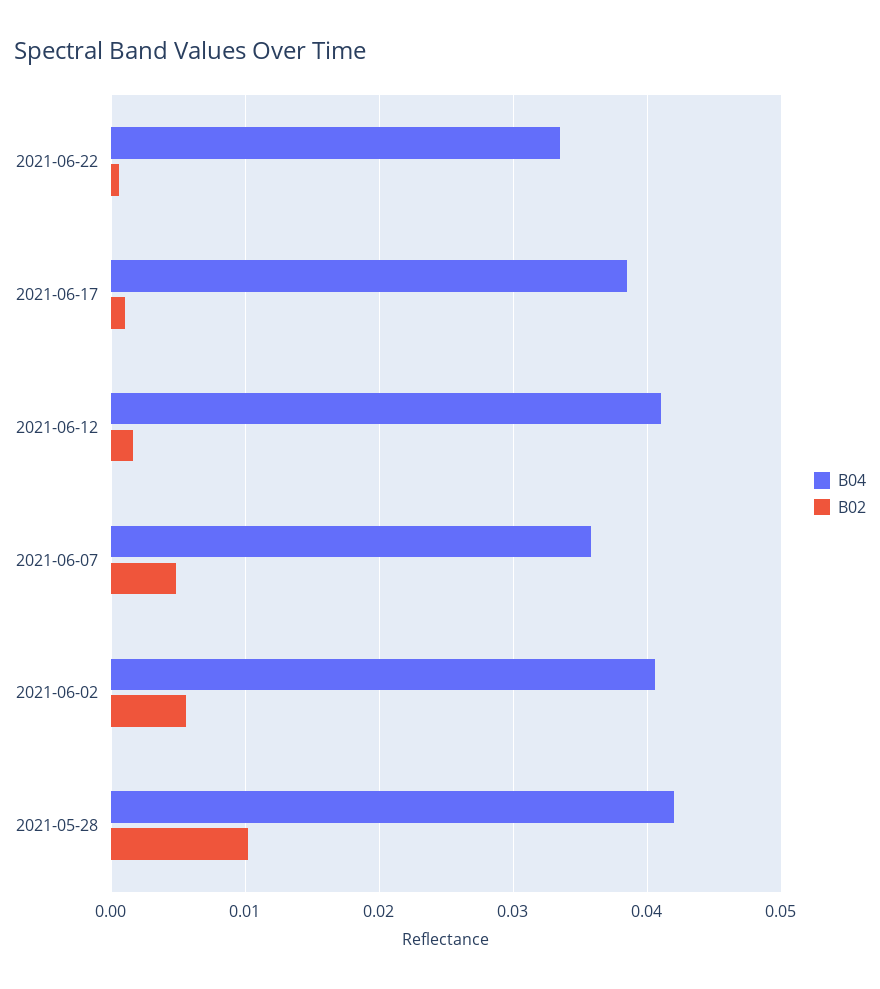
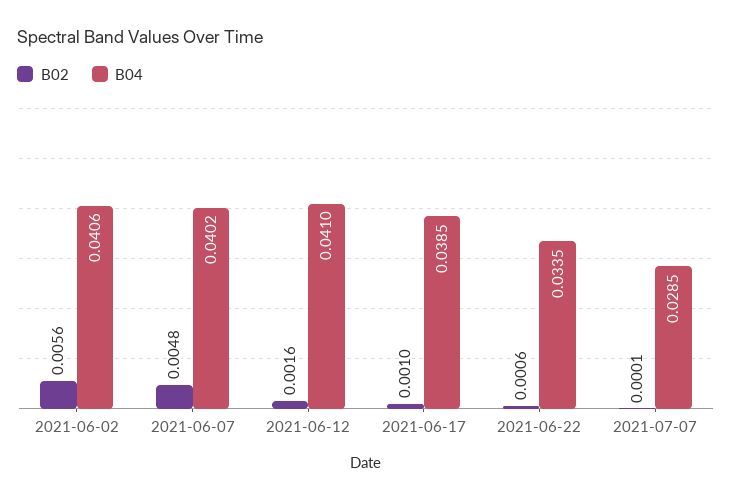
B04, 2021-06-07: 0.036 -> 0.0402
B04, 2021-05-28: 0.042 -> none
B02, 2021-05-28: 0.01 -> none
B02, 2021-07-07: none -> 0.0001
B04, 2021-07-07: none -> 0.0285

